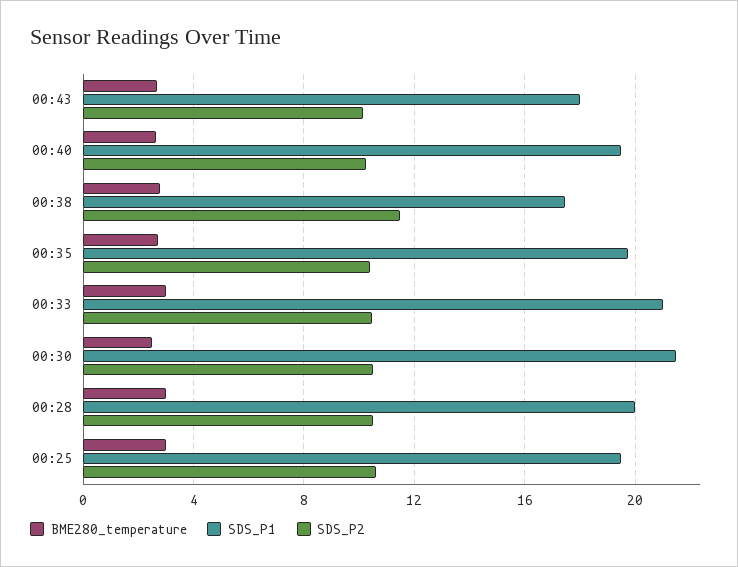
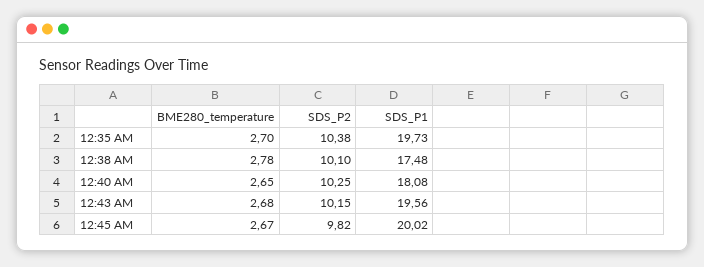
SDS_P1, 00:43: 18 -> 19.56
SDS_P1, 00:40: 19.5 -> 18.08
SDS_P2, 00:38: 11.5 -> 10.1
BME280_temperature, 00:33: 3 -> none
SDS_P1, 00:33: 21 -> none
SDS_P2, 00:33: 10.5 -> none
BME280_temperature, 00:30: 2.5 -> none
SDS_P1, 00:30: 21.5 -> none
SDS_P2, 00:30: 10.5 -> none
BME280_temperature, 00:28: 3 -> none
SDS_P1, 00:28: 20 -> none
SDS_P2, 00:28: 10.5 -> none
BME280_temperature, 00:25: 3 -> none
SDS_P1, 00:25: 19.5 -> none
SDS_P2, 00:25: 10.5 -> none
BME280_temperature, 12:45 AM: none -> 2.67
SDS_P2, 12:45 AM: none -> 9.82
SDS_P1, 12:45 AM: none -> 20.02

